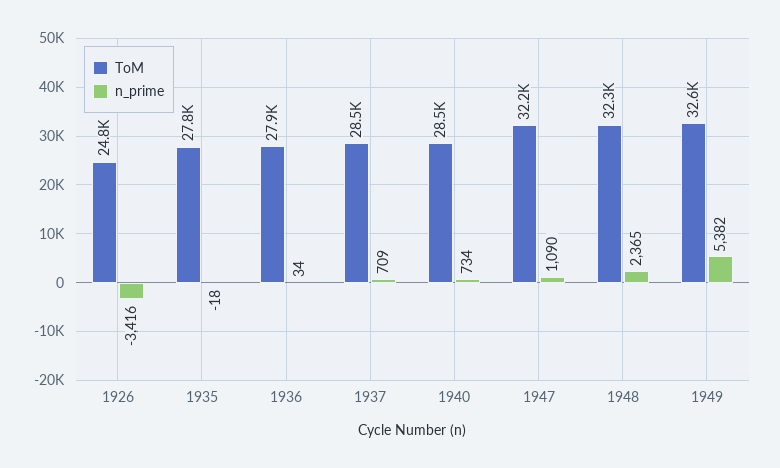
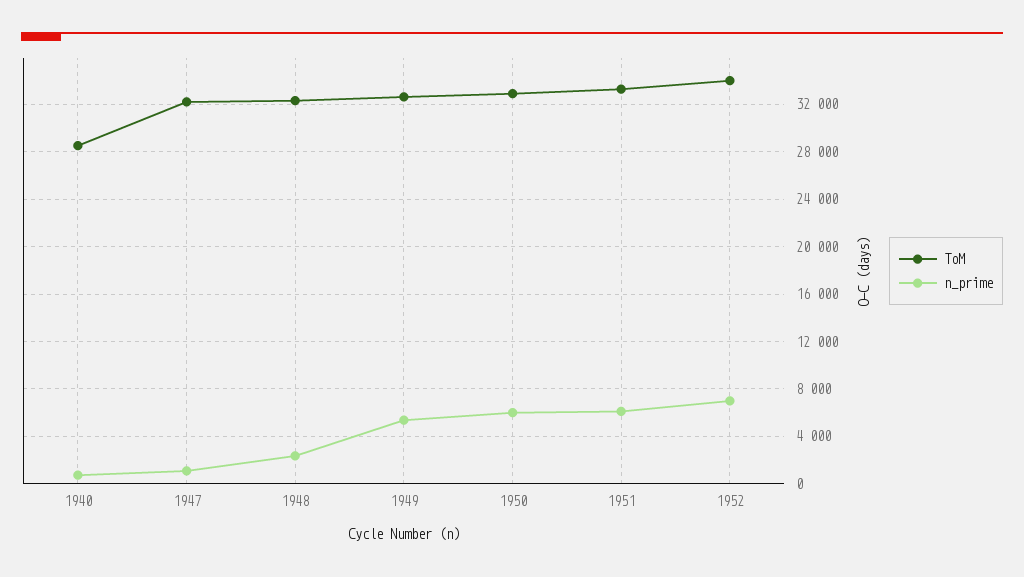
ToM, 1926: 24800 -> none
n_prime, 1926: -3416 -> none
ToM, 1935: 27800 -> none
n_prime, 1935: -18 -> none
ToM, 1936: 27900 -> none
n_prime, 1936: 34 -> none
ToM, 1937: 28500 -> none
n_prime, 1937: 709 -> none
ToM, 1950: none -> 33000
n_prime, 1950: none -> 6000
ToM, 1951: none -> 33000
n_prime, 1951: none -> 6000
ToM, 1952: none -> 34000
n_prime, 1952: none -> 7000

